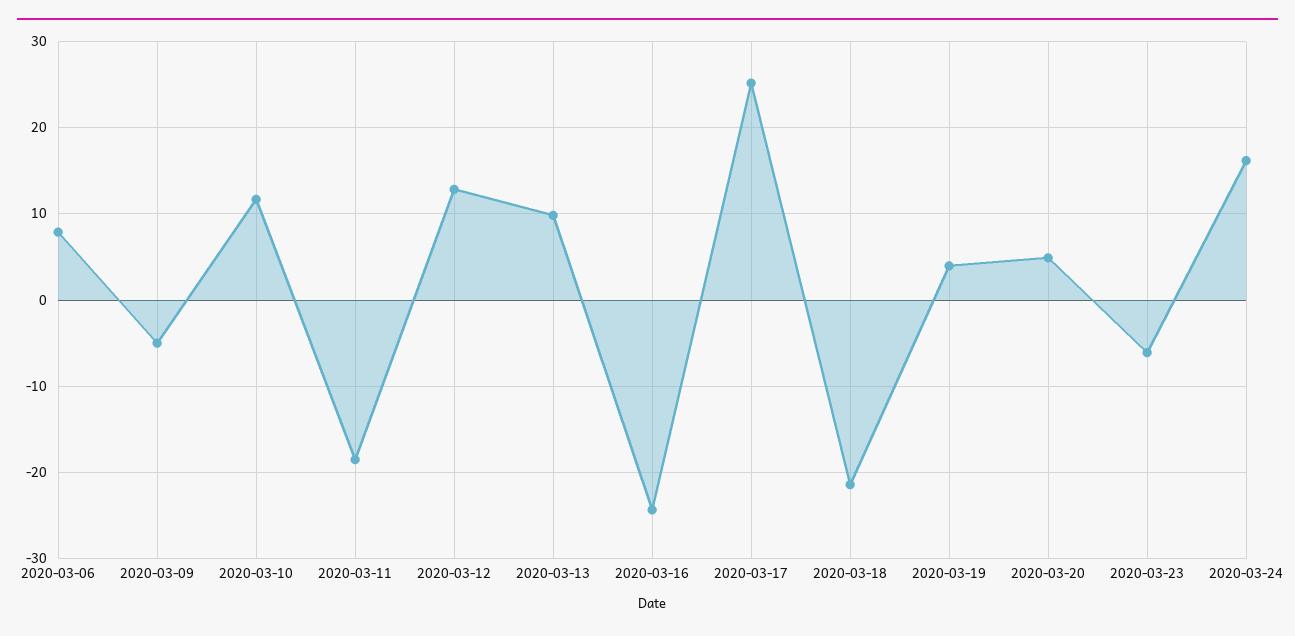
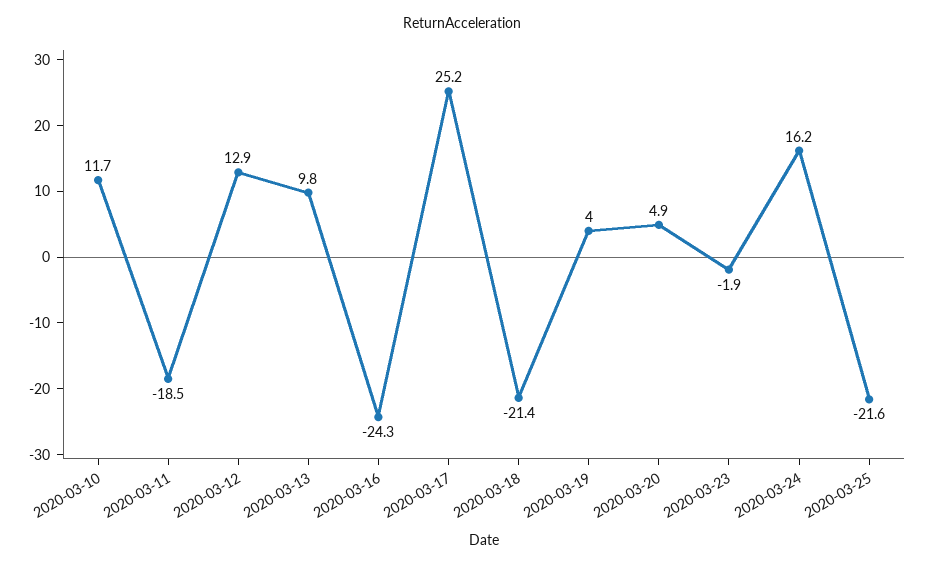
2020-03-06: 8 -> none
2020-03-09: -5 -> none
2020-03-23: -6 -> -1.9
2020-03-25: none -> -21.6

